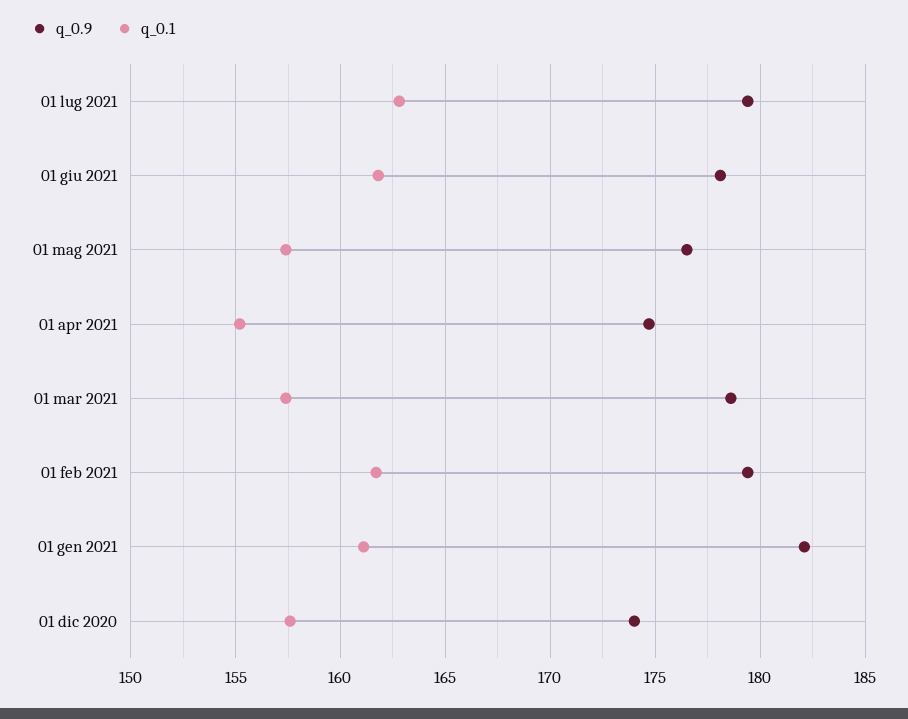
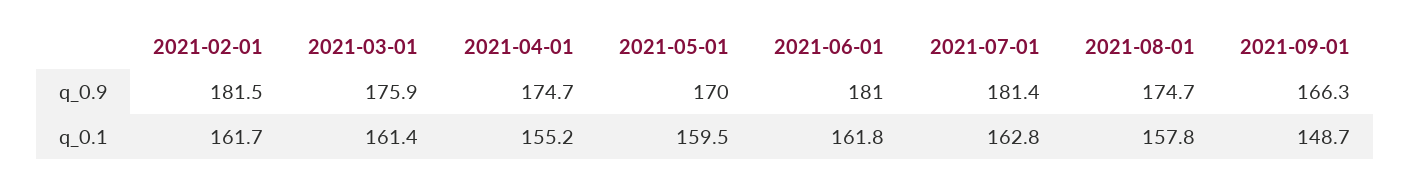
q_0.9, 01 lug 2021: 179.5 -> 181.4
q_0.9, 01 giu 2021: 178 -> 181
q_0.9, 01 mag 2021: 176.5 -> 170
q_0.1, 01 mag 2021: 157.5 -> 159.5
q_0.9, 01 mar 2021: 178.5 -> 175.9
q_0.1, 01 mar 2021: 157.5 -> 161.4
q_0.9, 01 feb 2021: 179.5 -> 181.5
q_0.9, 01 gen 2021: 182 -> none
q_0.1, 01 gen 2021: 161 -> none
q_0.9, 01 dic 2020: 174 -> none
q_0.1, 01 dic 2020: 157.5 -> none
q_0.9, 2021-08-01: none -> 174.7
q_0.9, 2021-09-01: none -> 166.3
q_0.1, 2021-08-01: none -> 157.8
q_0.1, 2021-09-01: none -> 148.7

